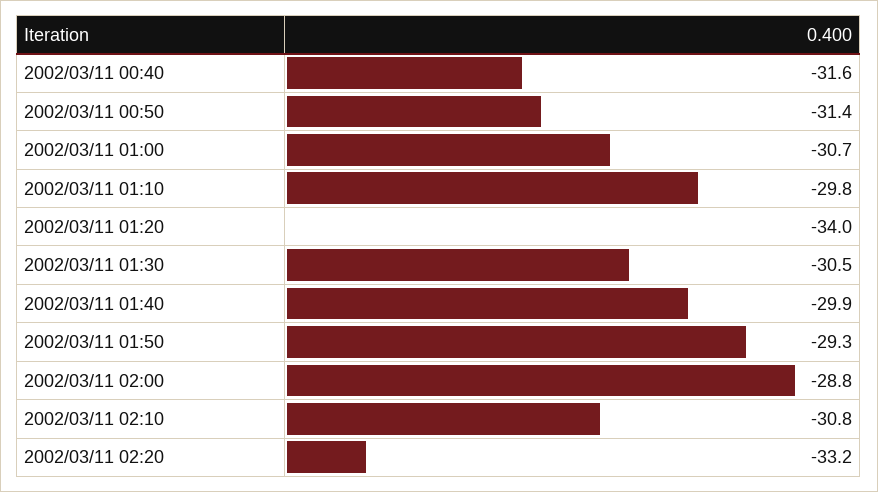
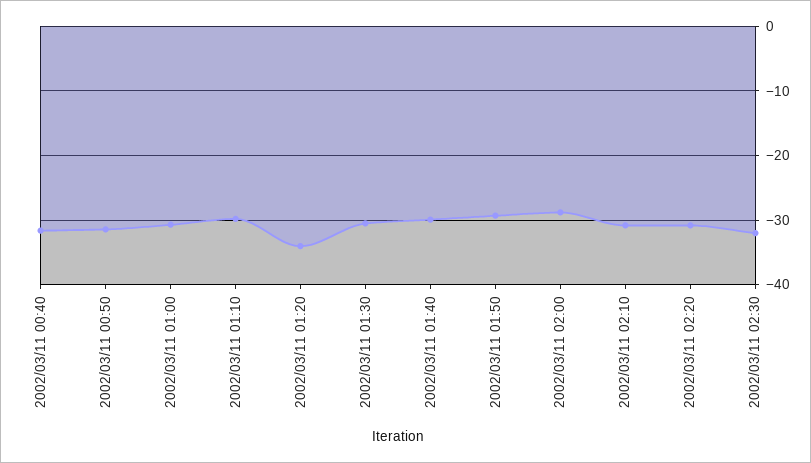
2002/03/11 02:20: -33.2 -> -31
2002/03/11 02:30: none -> -32

